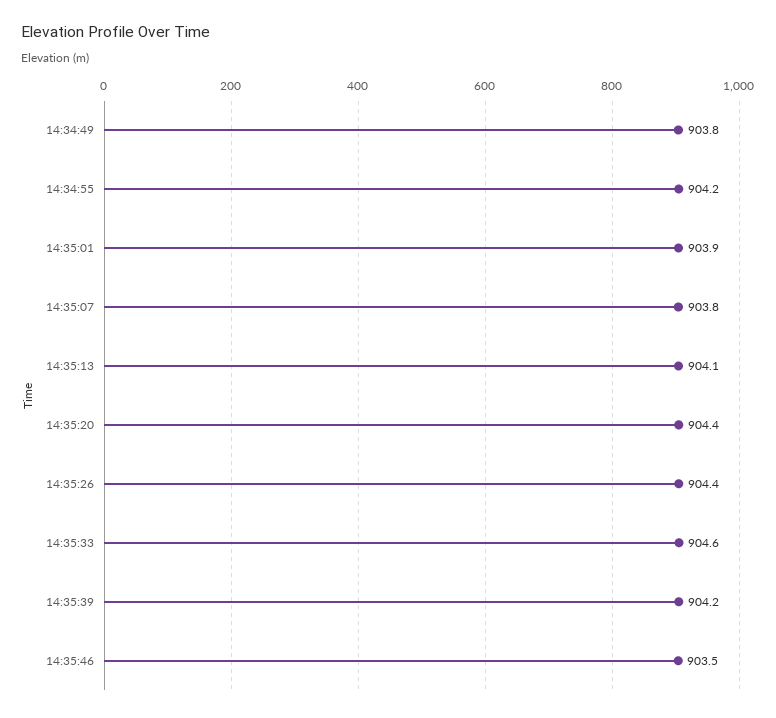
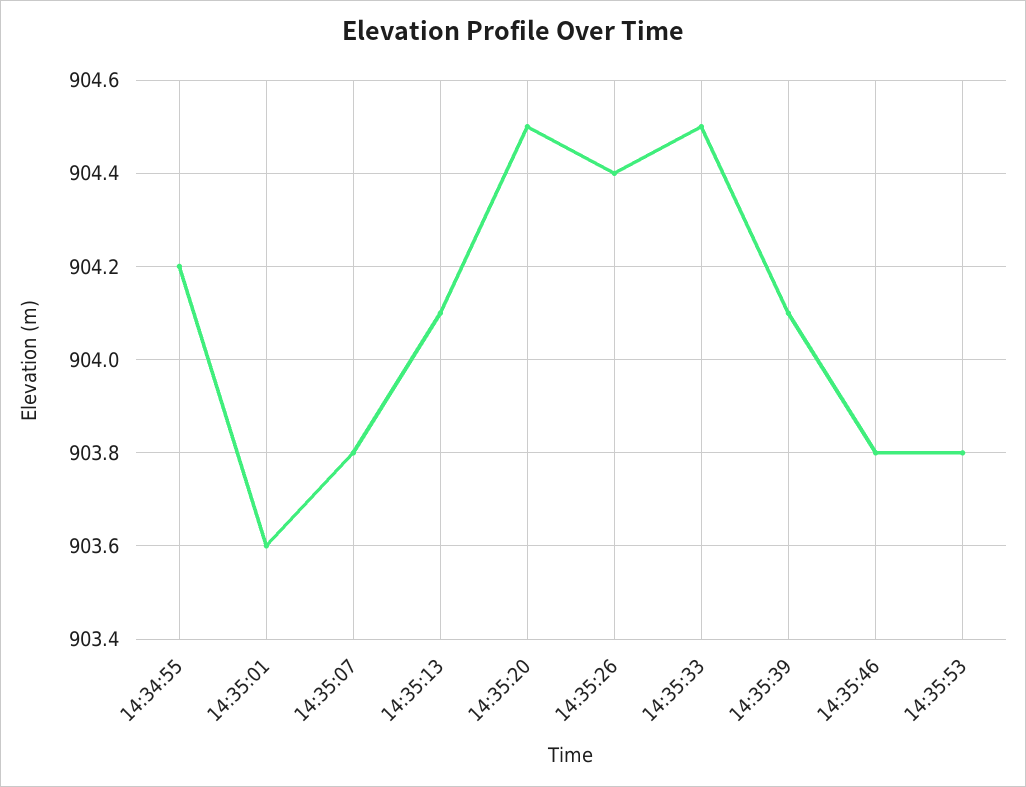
14:34:49: 903.8 -> none
14:35:01: 903.9 -> 903.6
14:35:20: 904.4 -> 904.5
14:35:33: 904.6 -> 904.5
14:35:39: 904.2 -> 904.1
14:35:46: 903.5 -> 903.8
14:35:53: none -> 903.8

